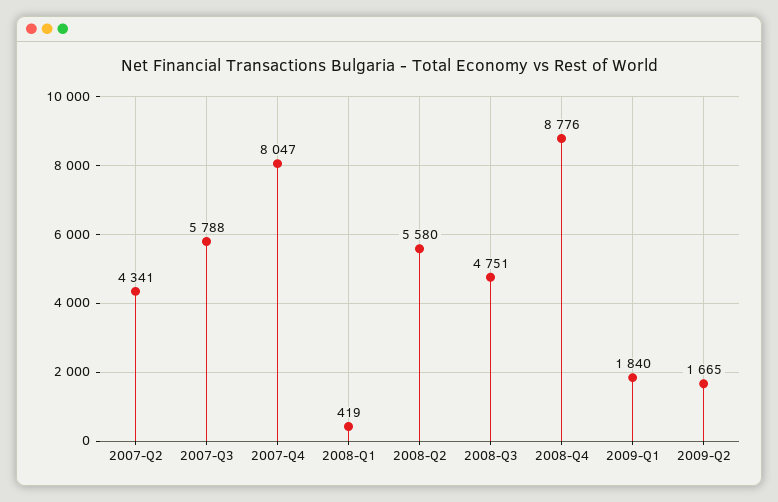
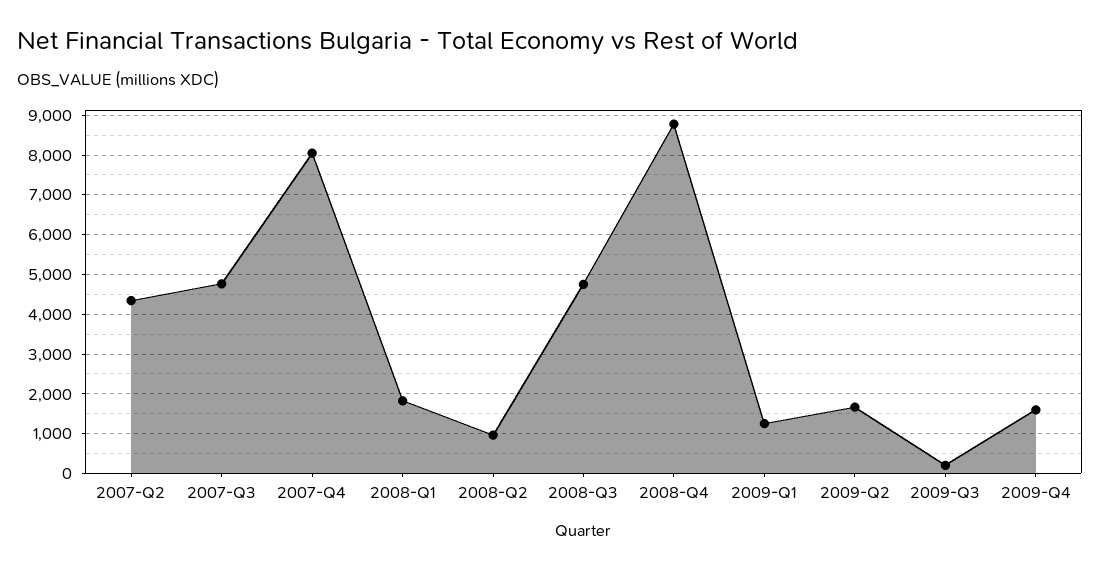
2007-Q3: 5788 -> 4800
2008-Q1: 419 -> 1800
2008-Q2: 5580 -> 1000
2009-Q1: 1840 -> 1200
2009-Q3: none -> 200
2009-Q4: none -> 1600

